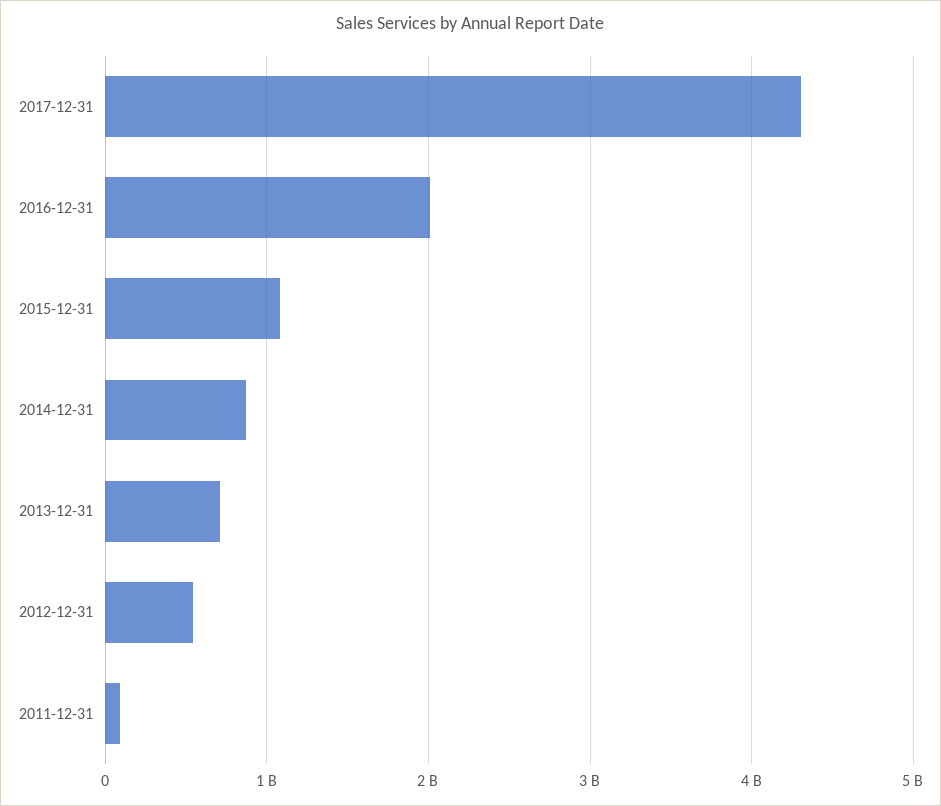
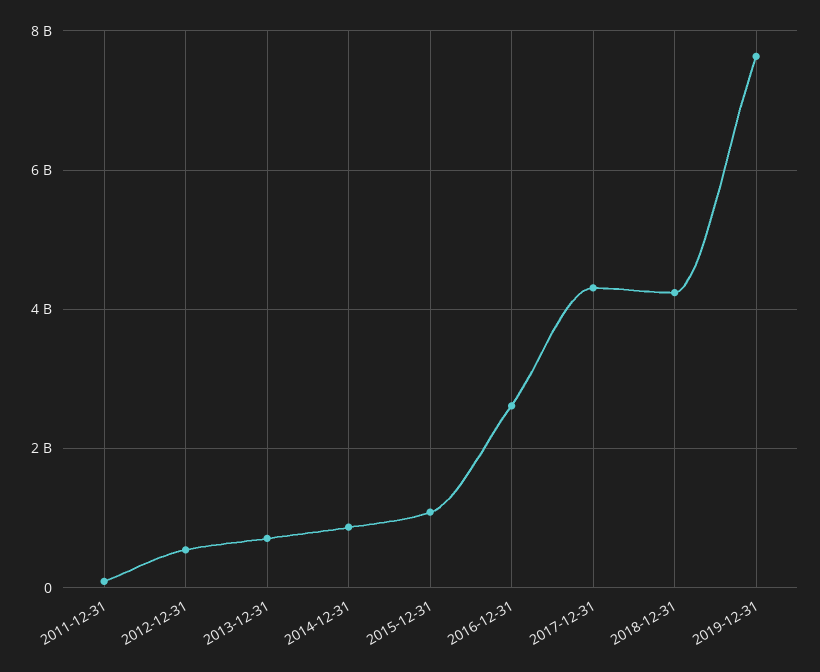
2016-12-31: 2000000000 -> 2600000000
2018-12-31: none -> 4200000000
2019-12-31: none -> 7600000000

